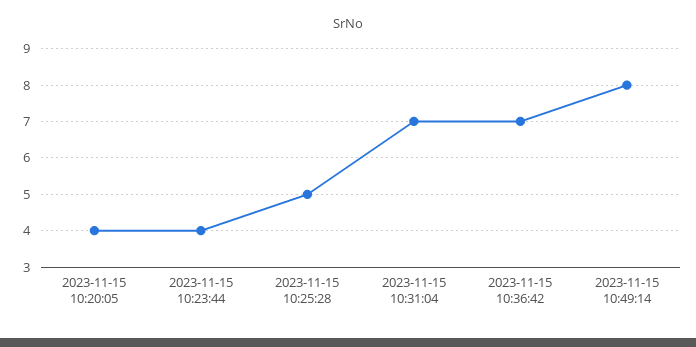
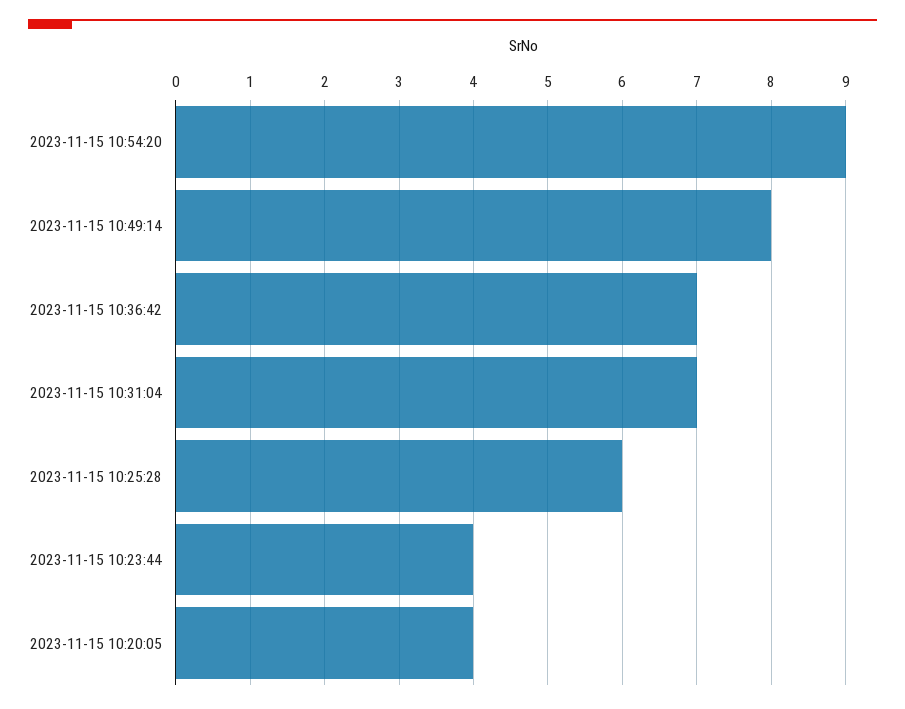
2023-11-15 10:25:28: 5 -> 6
2023-11-15 10:54:20: none -> 9

